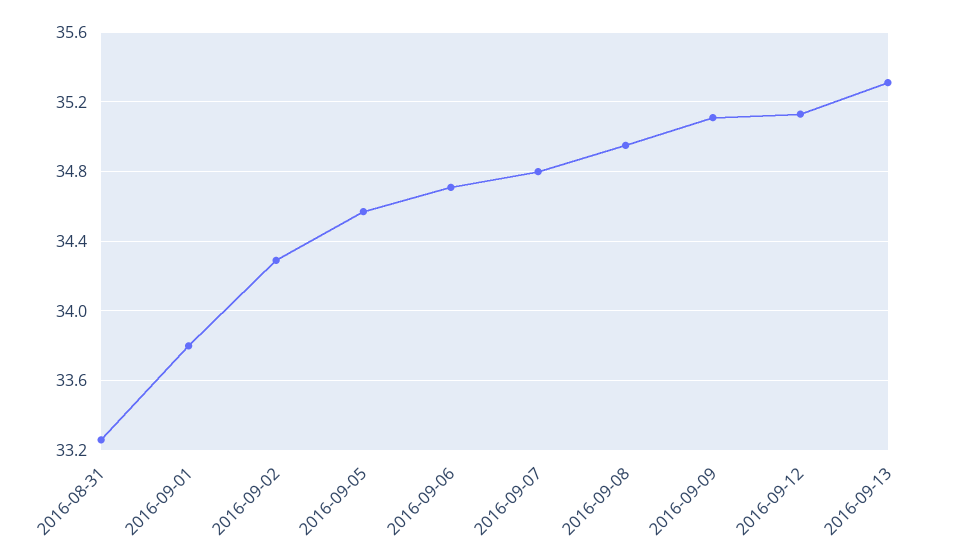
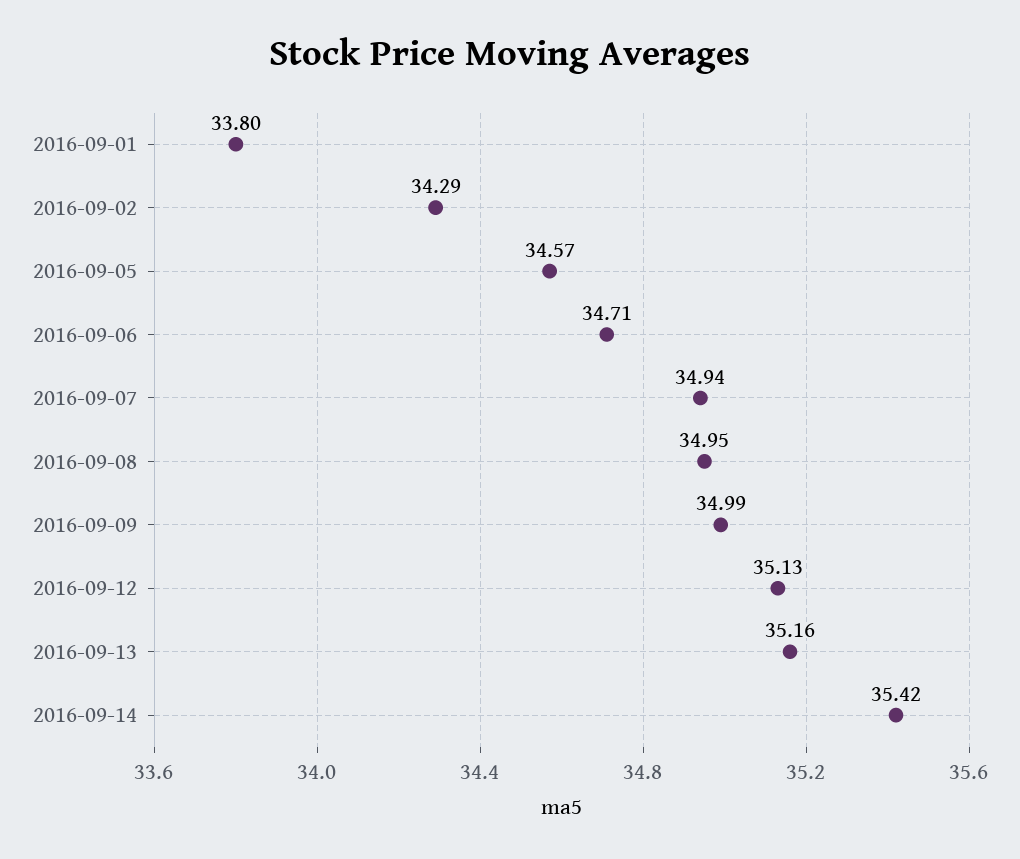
2016-08-31: 33.25 -> none
2016-09-07: 34.8 -> 34.94
2016-09-09: 35.1 -> 34.99
2016-09-13: 35.3 -> 35.16
2016-09-14: none -> 35.42

